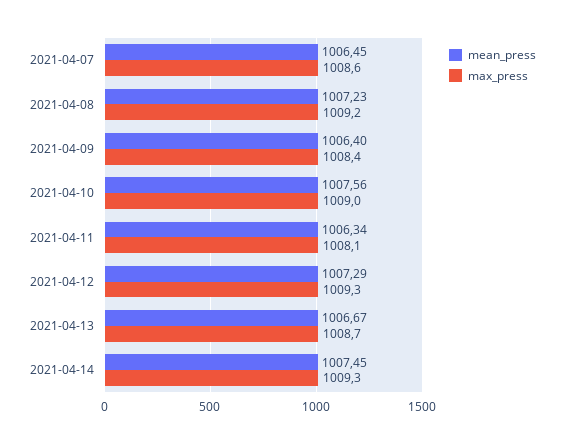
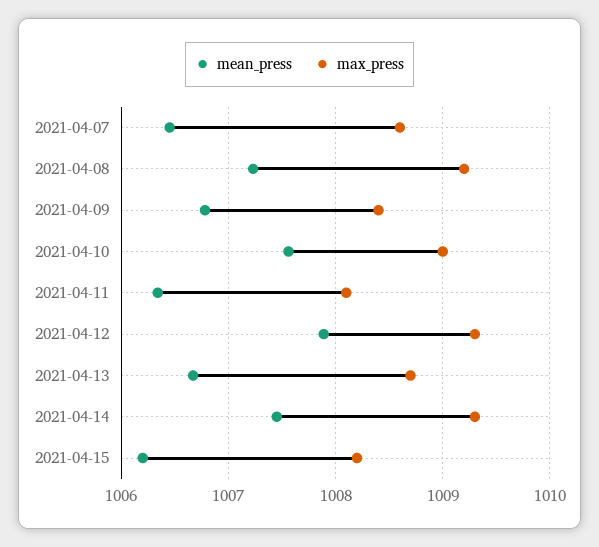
mean_press, 2021-04-09: 1006.4 -> 1006.8
mean_press, 2021-04-12: 1007.29 -> 1007.9
mean_press, 2021-04-15: none -> 1006.2
max_press, 2021-04-15: none -> 1008.2

